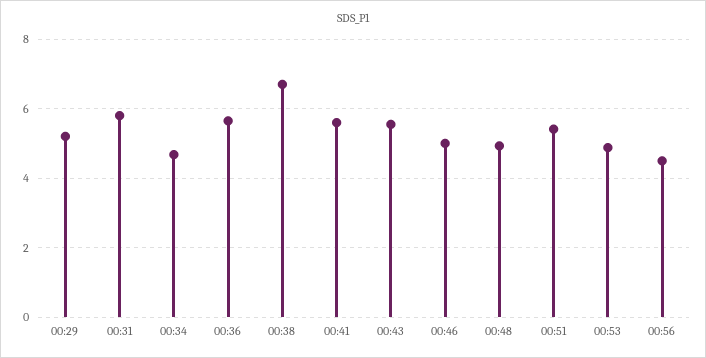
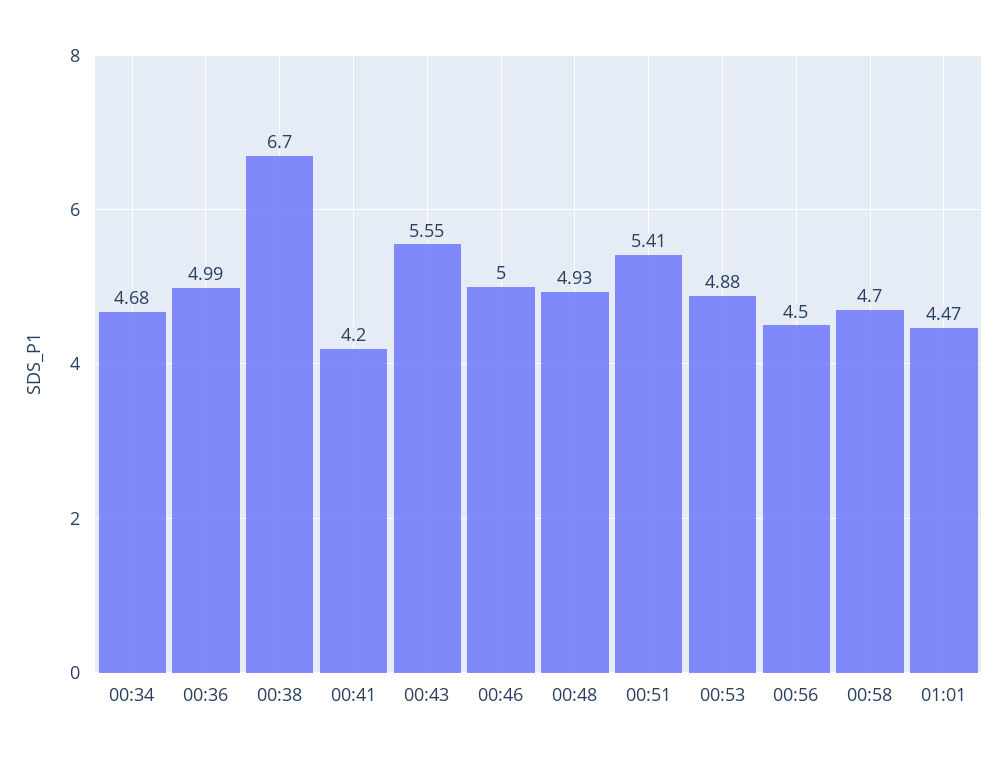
00:29: 5.2 -> none
00:31: 5.8 -> none
00:36: 5.6 -> 4.99
00:41: 5.6 -> 4.2
00:58: none -> 4.7
01:01: none -> 4.47

